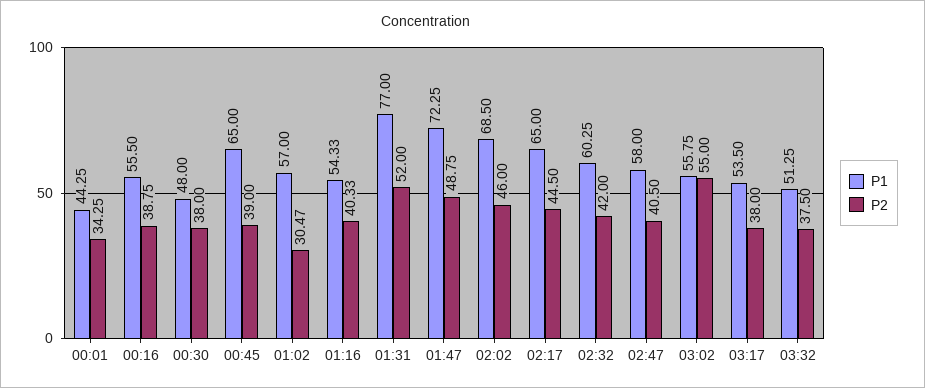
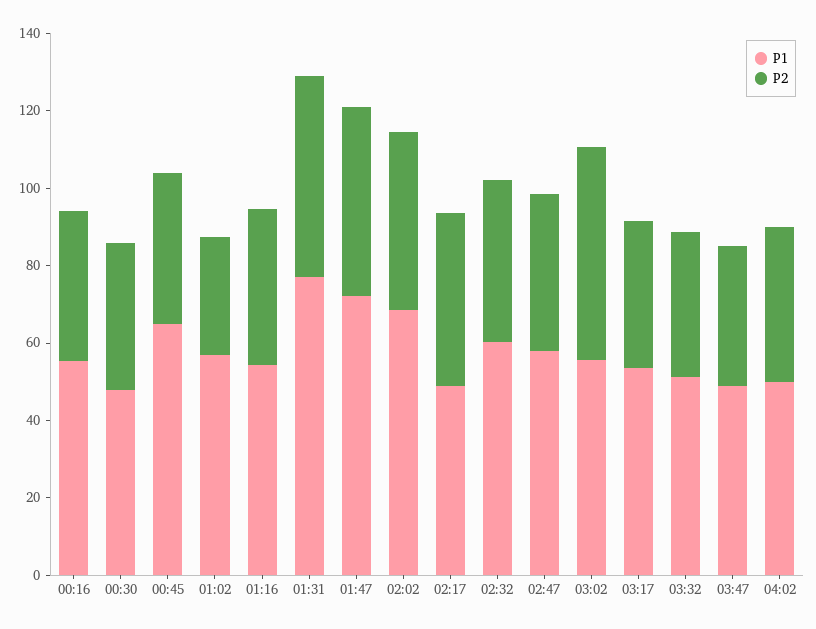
P1, 00:01: 44.25 -> none
P2, 00:01: 34.25 -> none
P1, 02:17: 65 -> 50
P1, 03:47: none -> 50
P2, 03:47: none -> 35
P1, 04:02: none -> 50
P2, 04:02: none -> 40

